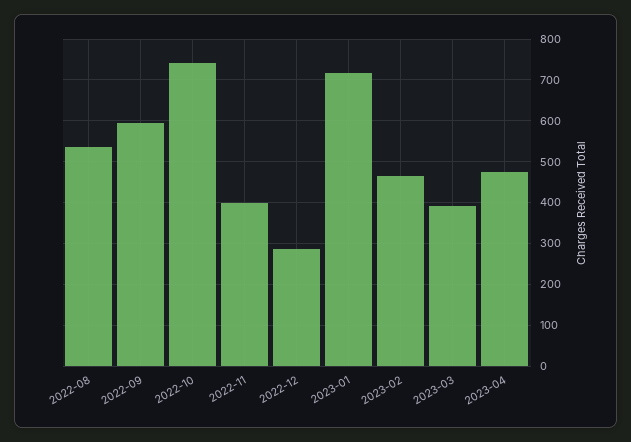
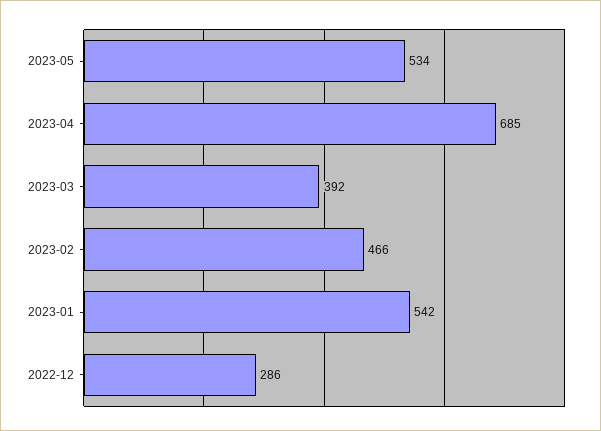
2022-08: 540 -> none
2022-09: 600 -> none
2022-10: 740 -> none
2022-11: 400 -> none
2023-01: 720 -> 542
2023-04: 480 -> 685
2023-05: none -> 534

